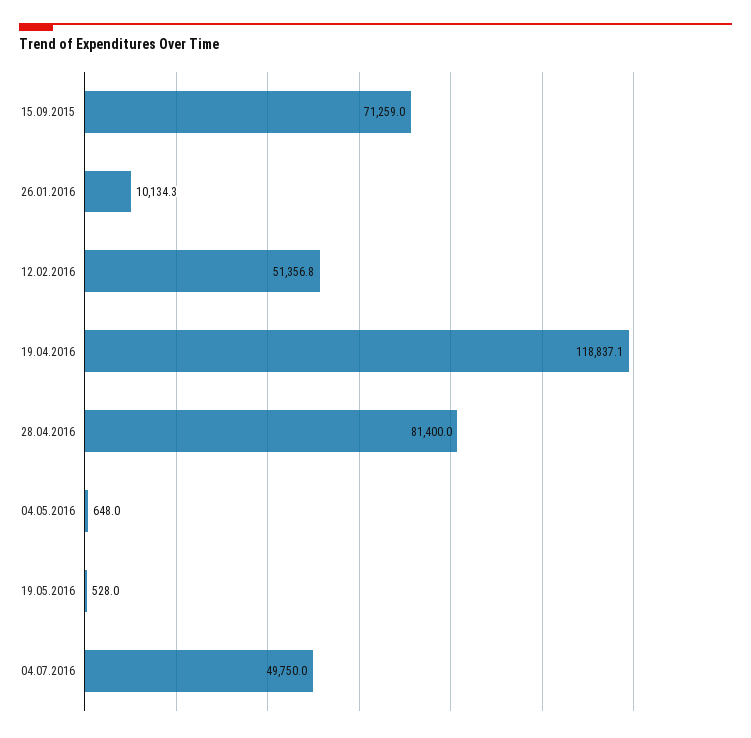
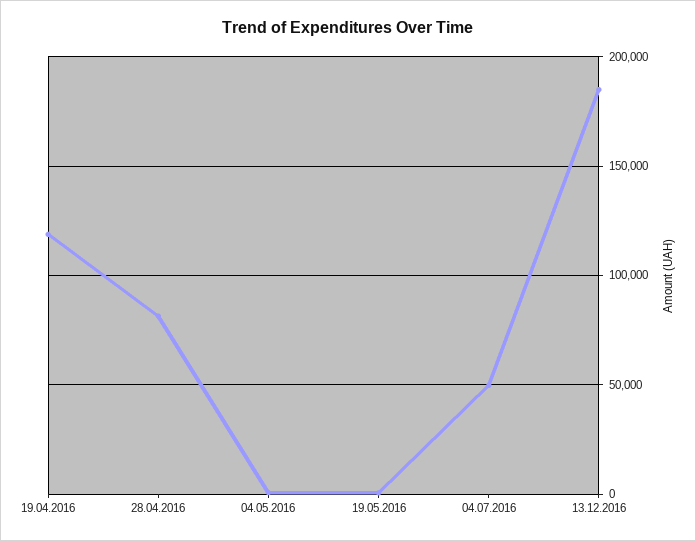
15.09.2015: 71259 -> none
26.01.2016: 10134.3 -> none
12.02.2016: 51356.8 -> none
13.12.2016: none -> 185000

